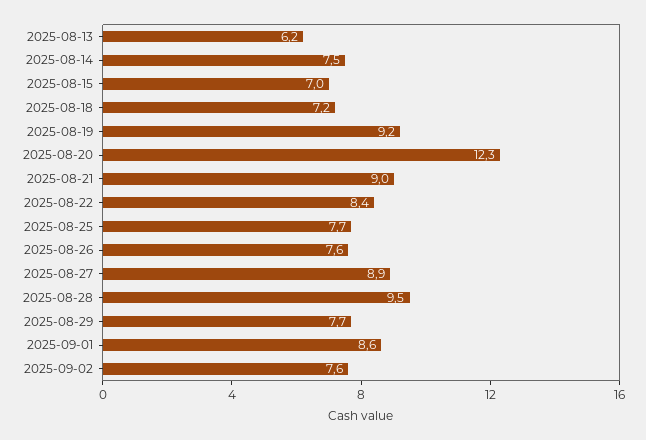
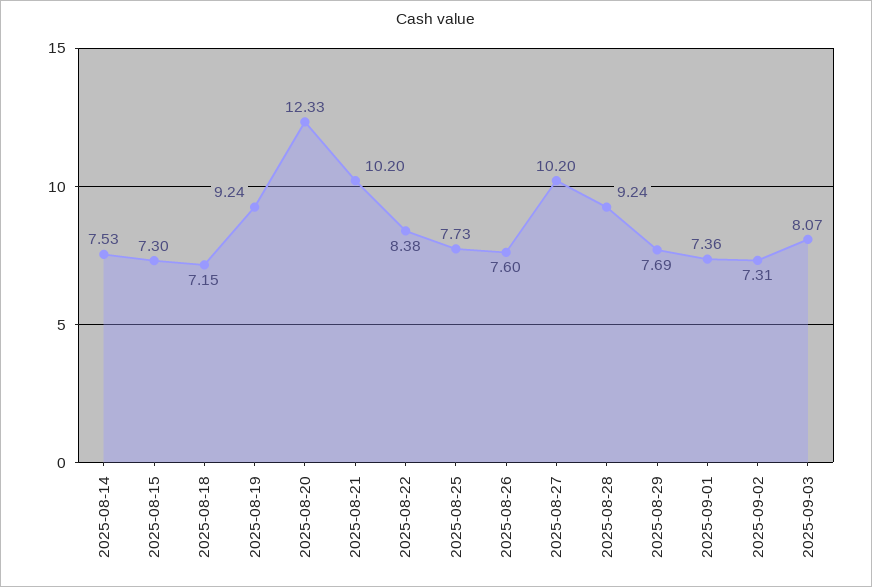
2025-08-13: 6.2 -> none
2025-08-15: 7 -> 7.3
2025-08-21: 9 -> 10.2
2025-08-27: 8.9 -> 10.2
2025-08-28: 9.5 -> 9.24
2025-09-01: 8.6 -> 7.36
2025-09-02: 7.6 -> 7.31
2025-09-03: none -> 8.07

